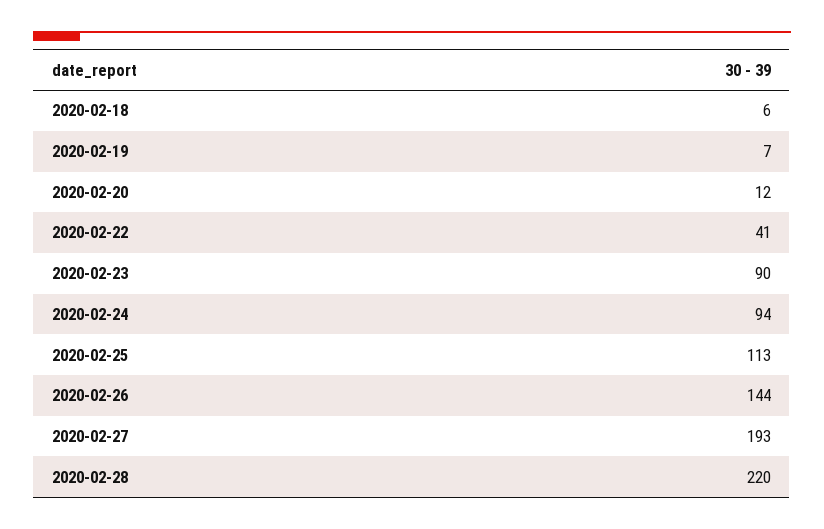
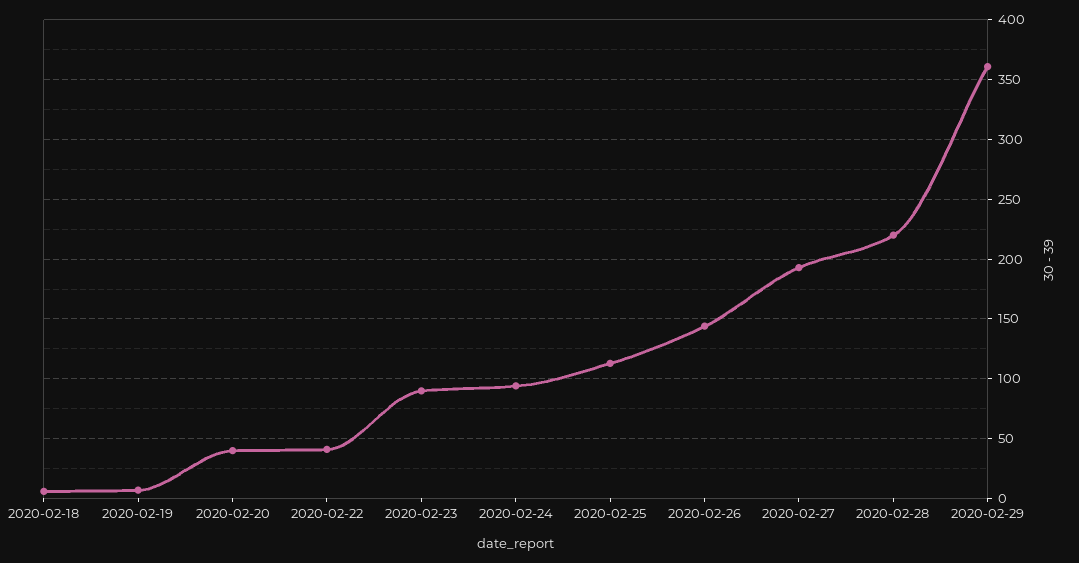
2020-02-20: 12 -> 40
2020-02-29: none -> 360

